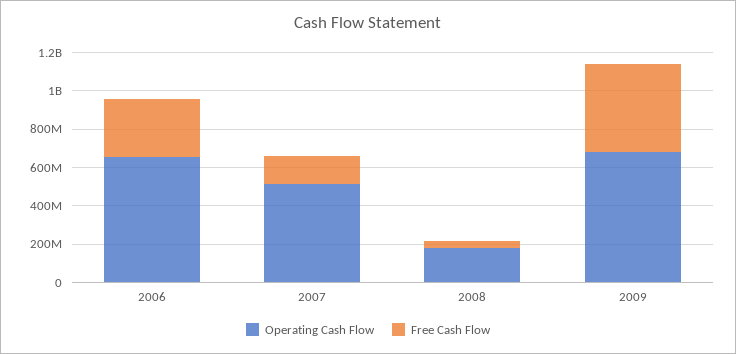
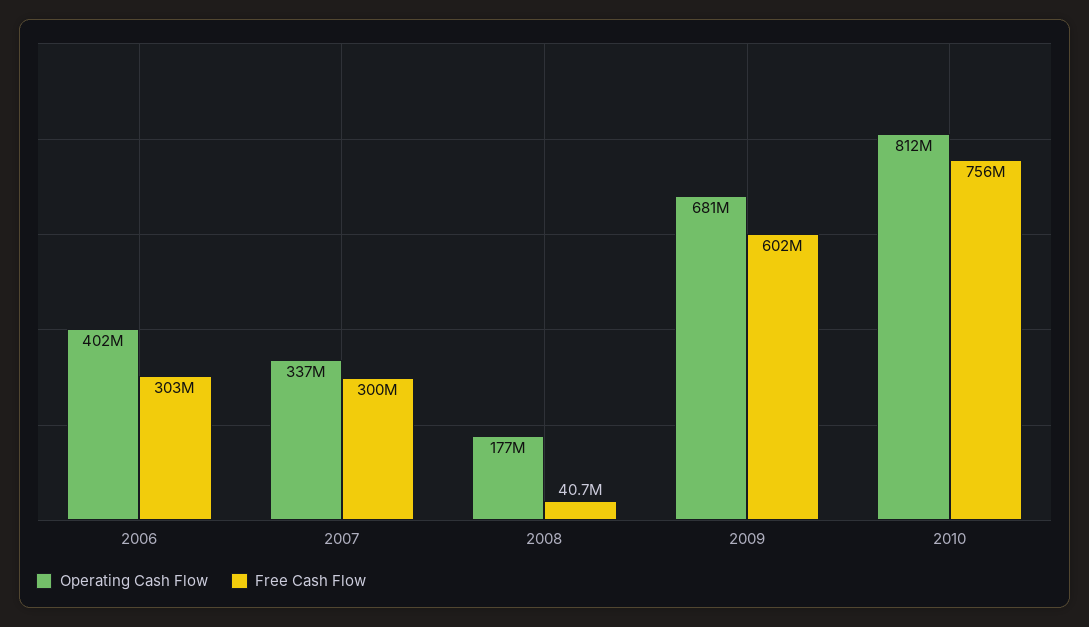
Operating Cash Flow, 2006: 650000000 -> 402000000
Operating Cash Flow, 2007: 500000000 -> 337000000
Free Cash Flow, 2007: 150000000 -> 300000000
Free Cash Flow, 2009: 450000000 -> 602000000
Operating Cash Flow, 2010: none -> 812000000
Free Cash Flow, 2010: none -> 756000000

